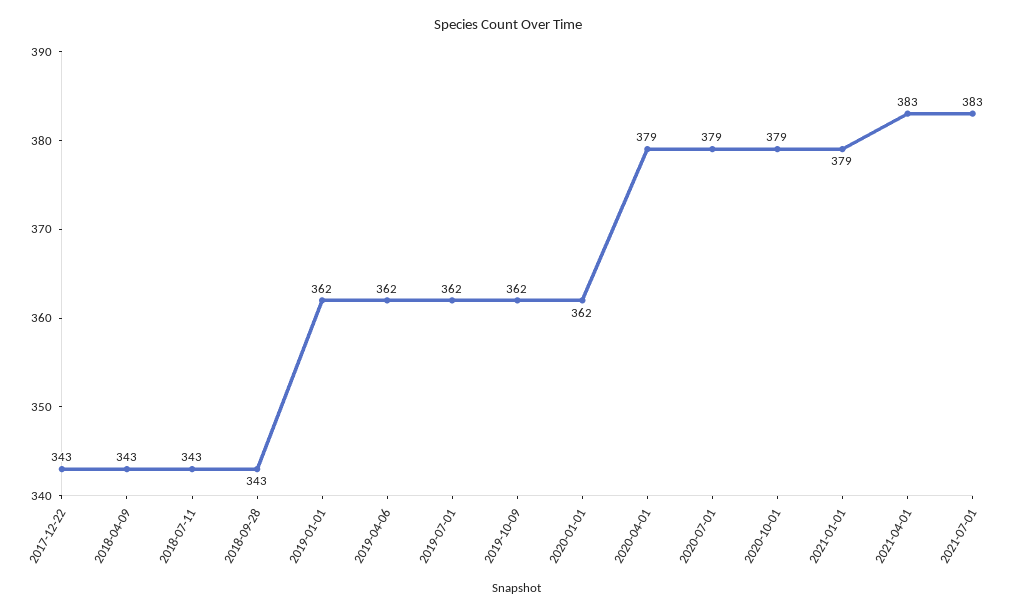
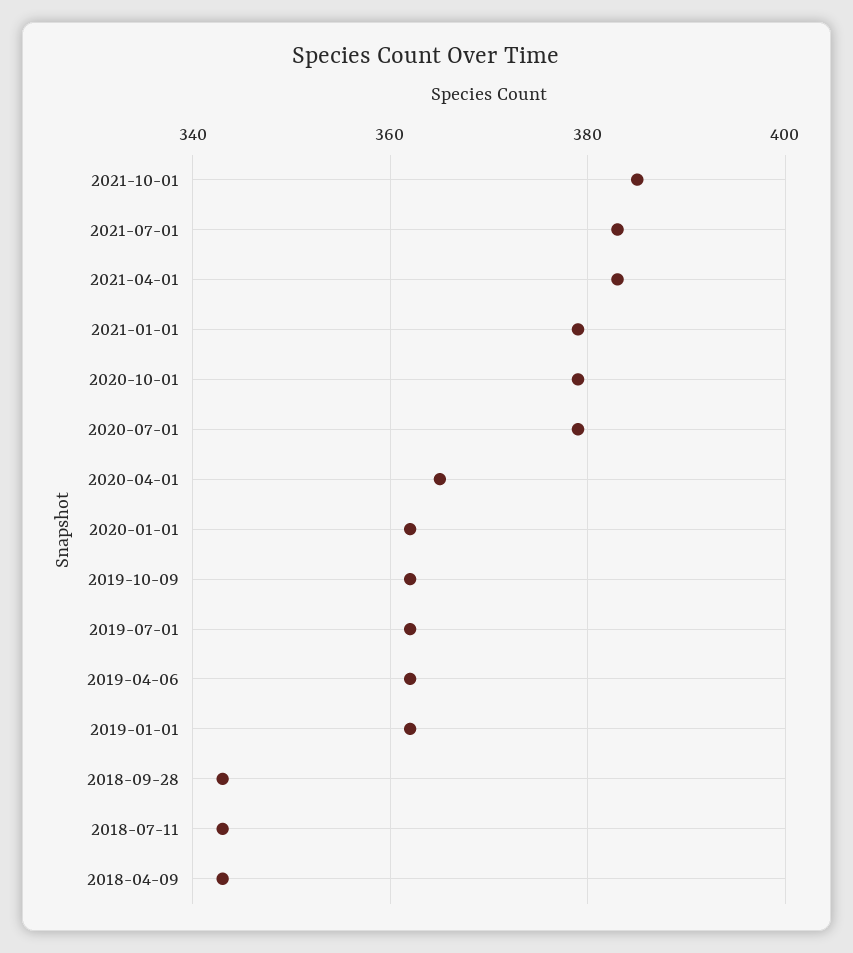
2017-12-22: 343 -> none
2020-04-01: 379 -> 365
2021-10-01: none -> 385

